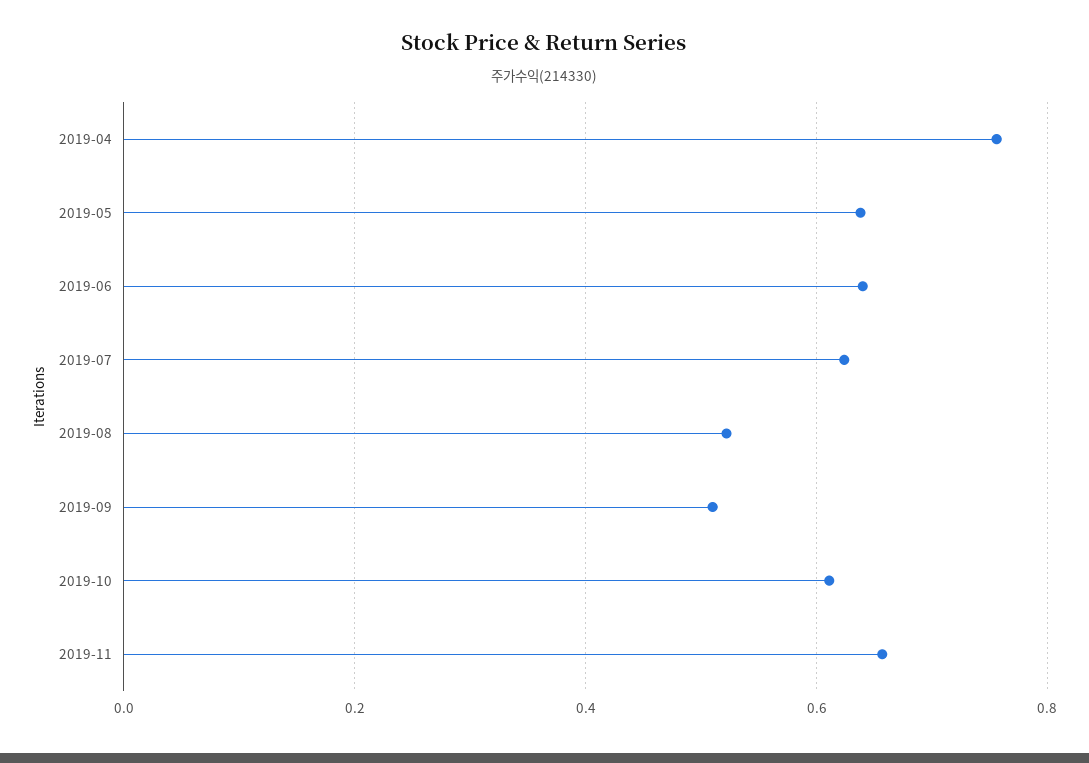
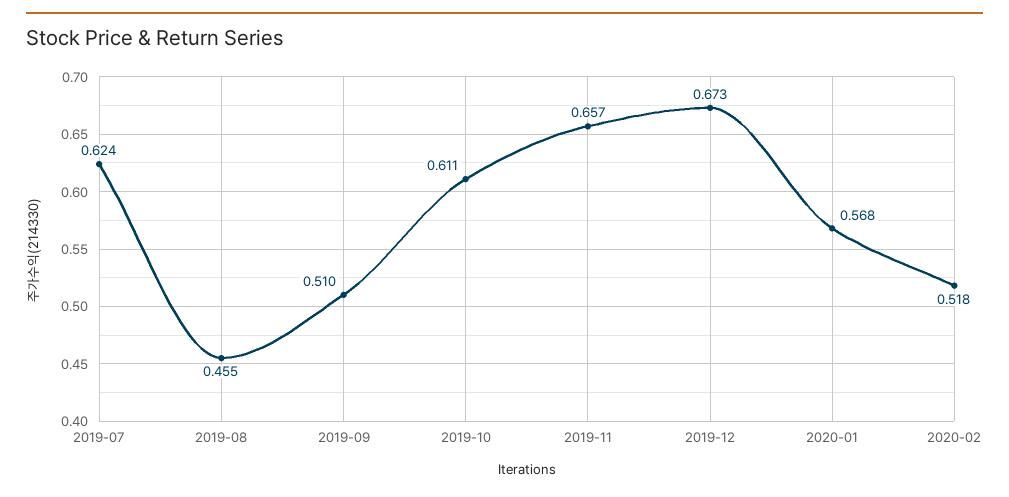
2019-04: 0.76 -> none
2019-05: 0.64 -> none
2019-06: 0.64 -> none
2019-08: 0.52 -> 0.455
2019-12: none -> 0.673
2020-01: none -> 0.568
2020-02: none -> 0.518

